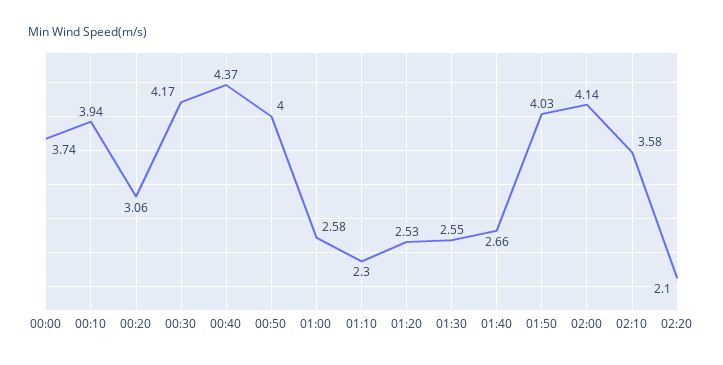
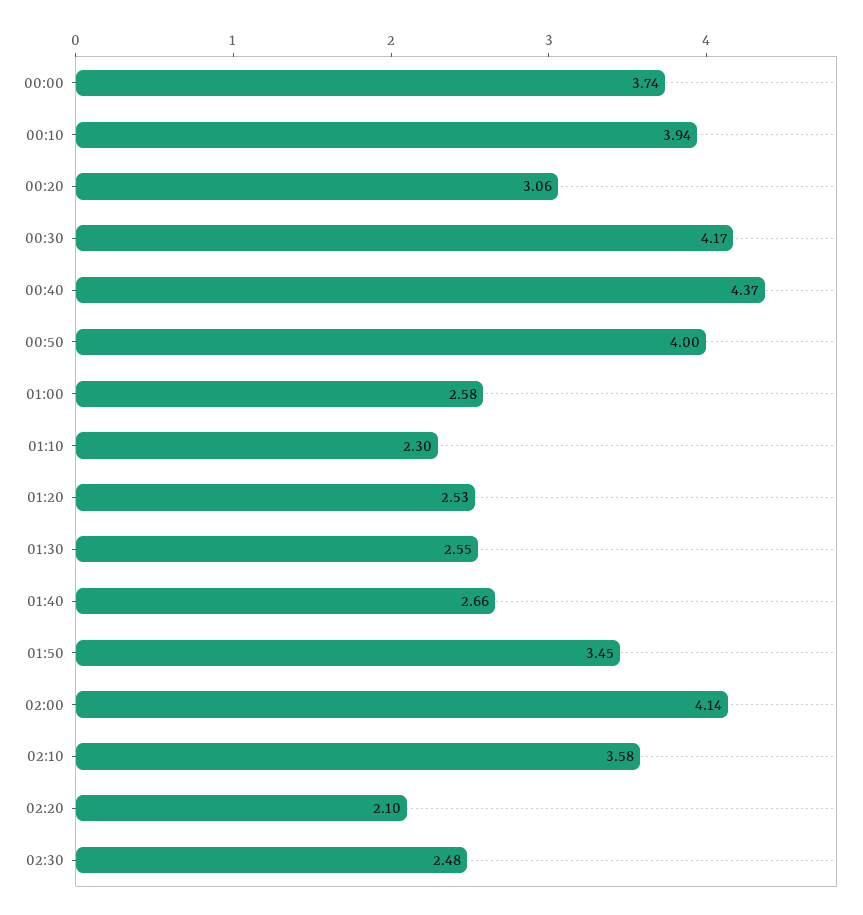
01:50: 4.03 -> 3.45
02:30: none -> 2.48

